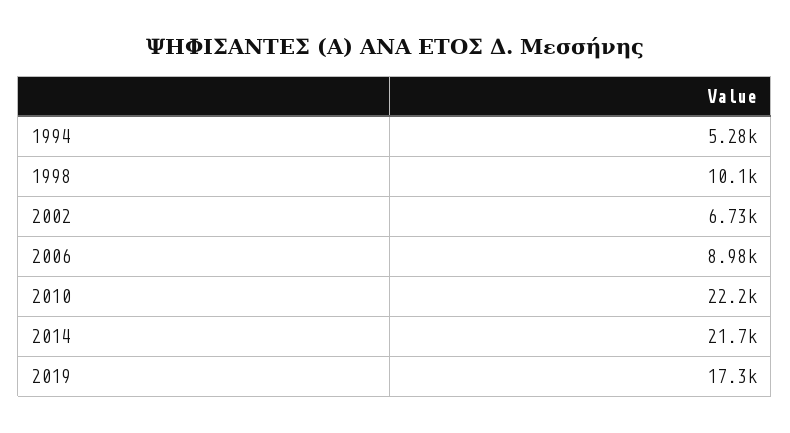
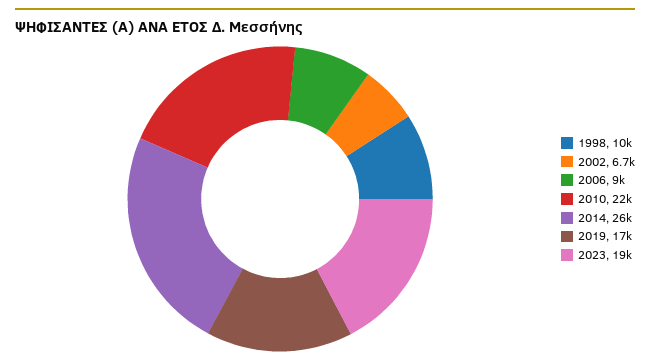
1994: 5280 -> none
2014: 21700 -> 26000
2023: none -> 19000

